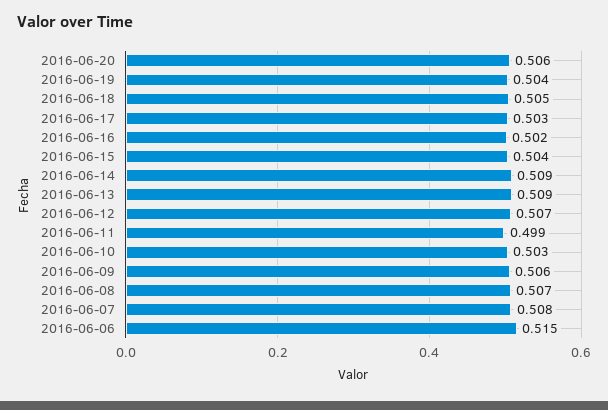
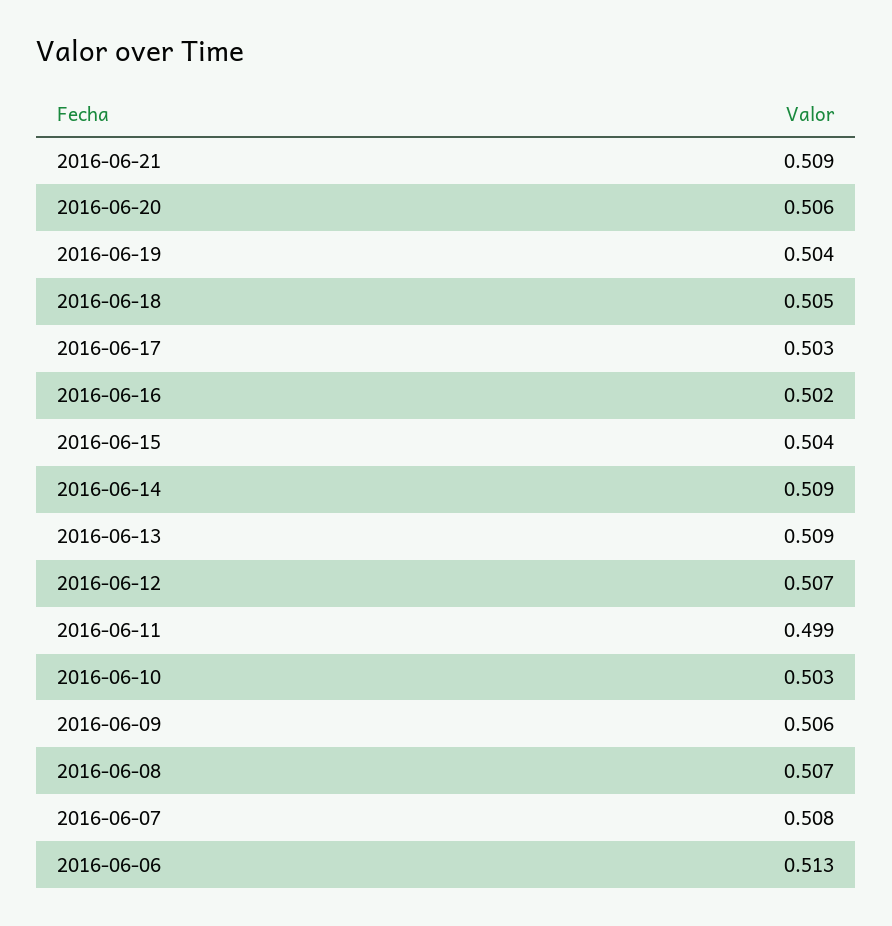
2016-06-06: 0.515 -> 0.513
2016-06-21: none -> 0.509

